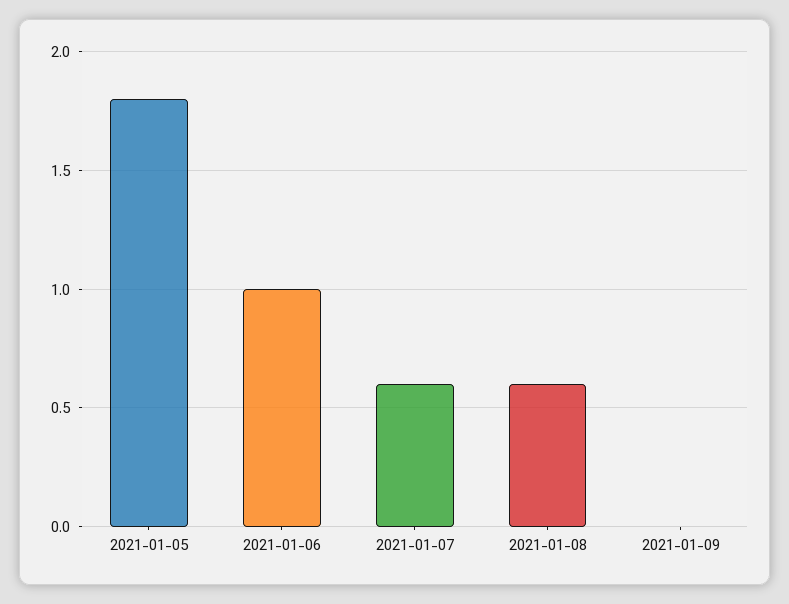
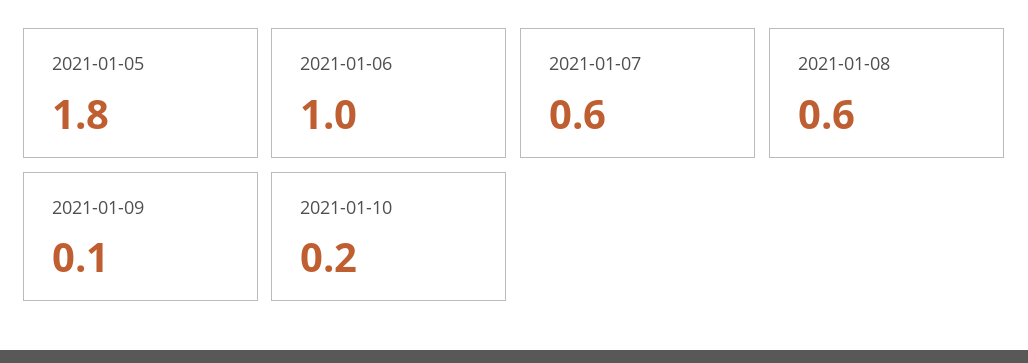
2021-01-09: 0 -> 0.1
2021-01-10: none -> 0.2

